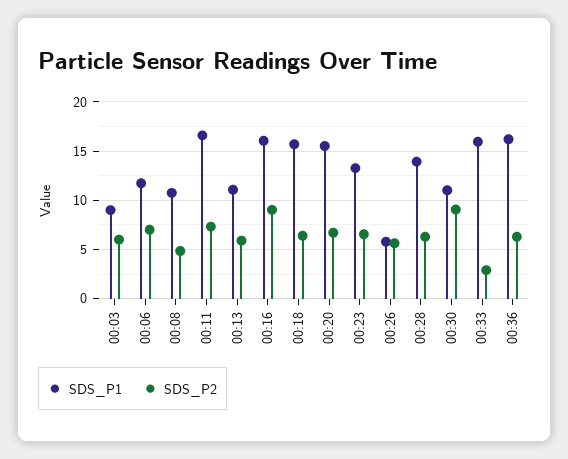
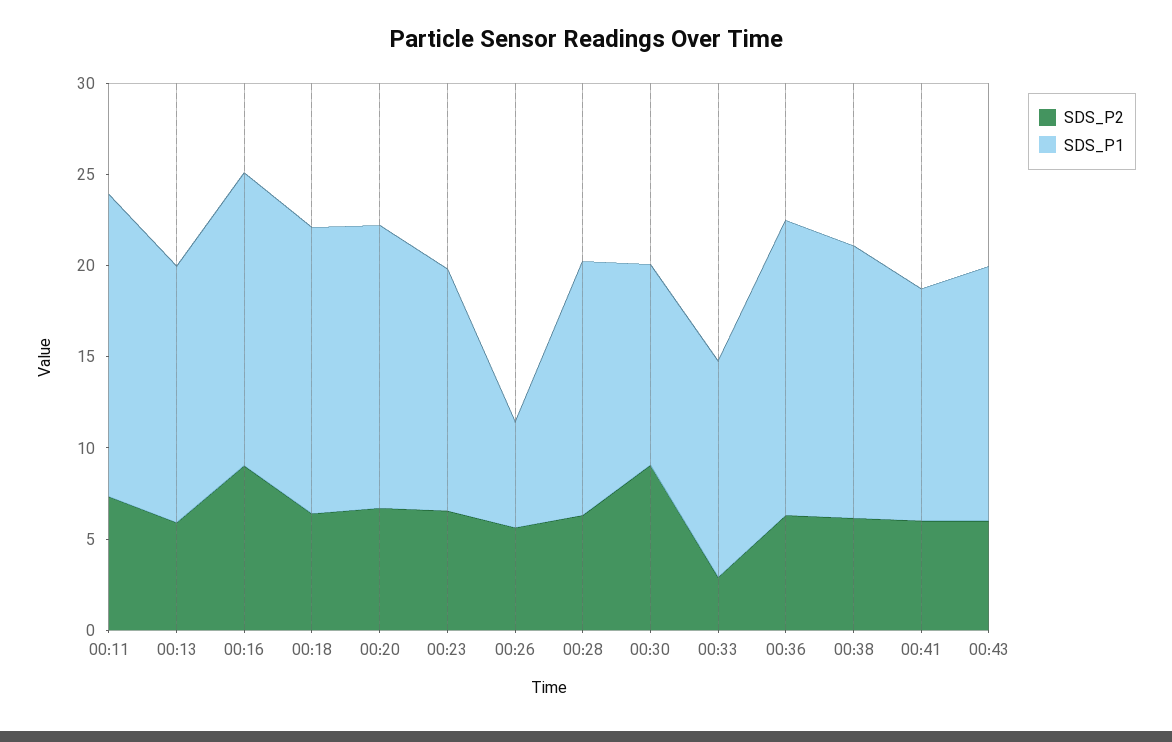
SDS_P1, 00:03: 9 -> none
SDS_P2, 00:03: 6 -> none
SDS_P1, 00:06: 12 -> none
SDS_P2, 00:06: 7 -> none
SDS_P1, 00:08: 11 -> none
SDS_P2, 00:08: 5 -> none
SDS_P1, 00:13: 11 -> 14
SDS_P1, 00:33: 16 -> 12
SDS_P2, 00:38: none -> 6
SDS_P1, 00:38: none -> 15
SDS_P2, 00:41: none -> 6
SDS_P1, 00:41: none -> 13
SDS_P2, 00:43: none -> 6
SDS_P1, 00:43: none -> 14

